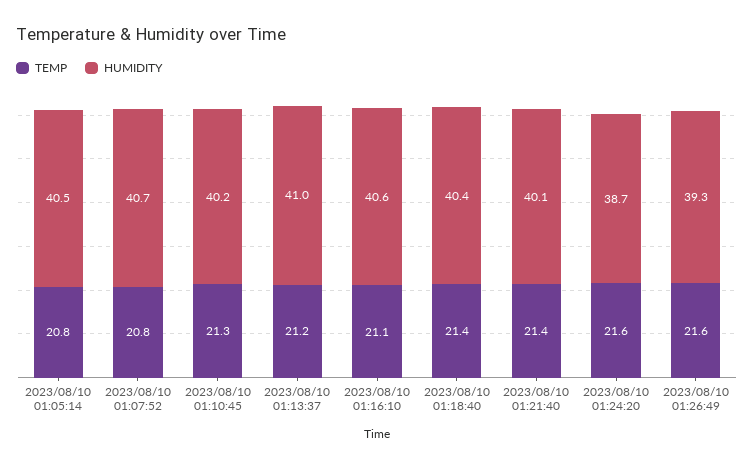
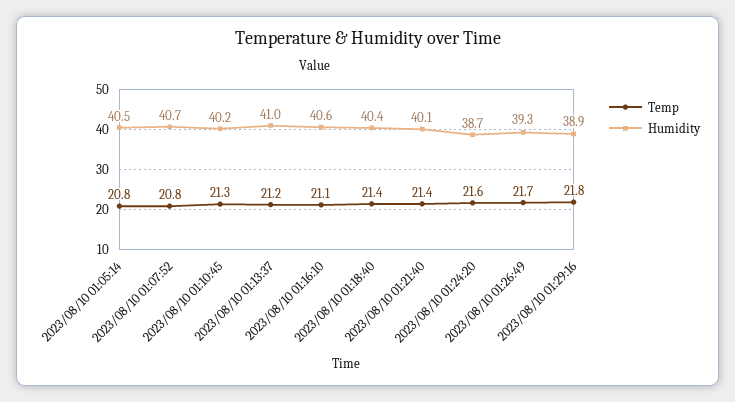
TEMP, 2023/08/10 01:26:49: 21.6 -> 21.7
TEMP, 2023/08/10 01:29:16: none -> 21.8
HUMIDITY, 2023/08/10 01:29:16: none -> 38.9

